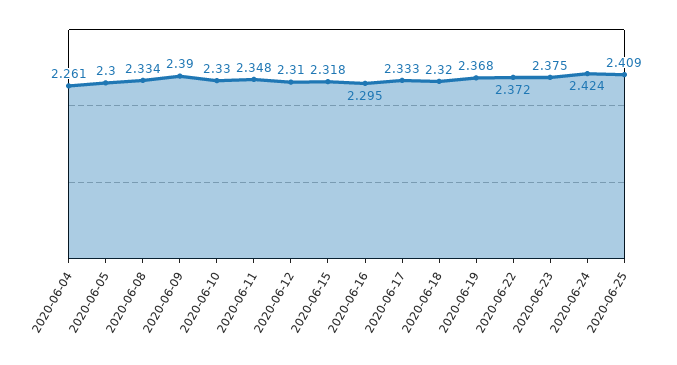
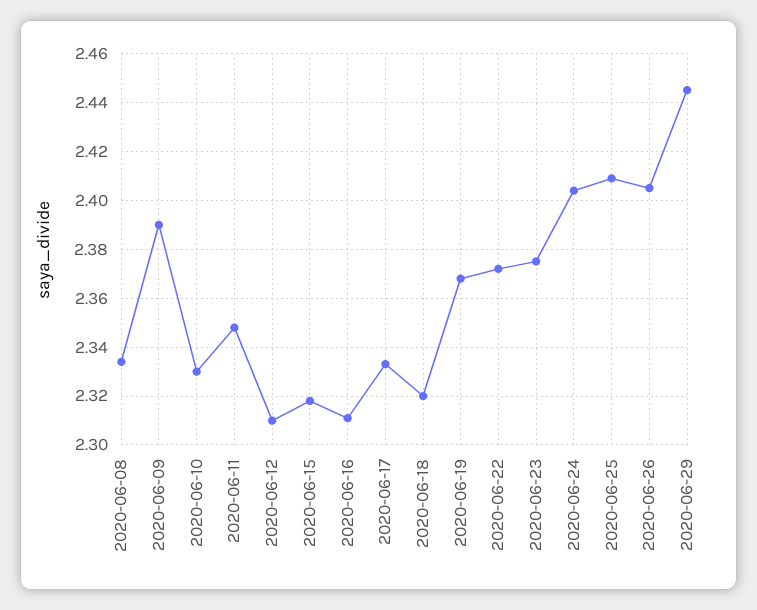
2020-06-04: 2.261 -> none
2020-06-05: 2.3 -> none
2020-06-16: 2.295 -> 2.31
2020-06-24: 2.424 -> 2.405
2020-06-26: none -> 2.405
2020-06-29: none -> 2.445

